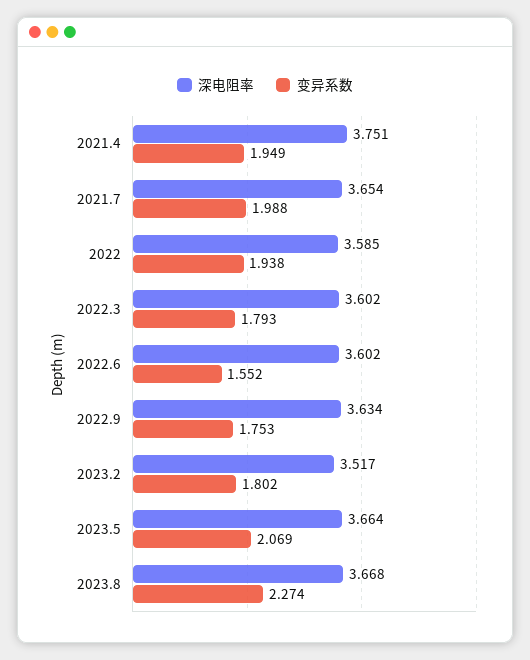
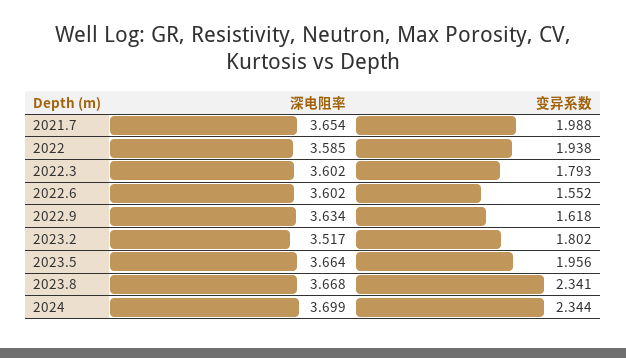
深电阻率, 2021.4: 3.751 -> none
变异系数, 2021.4: 1.949 -> none
变异系数, 2022.9: 1.753 -> 1.618
变异系数, 2023.5: 2.069 -> 1.956
变异系数, 2023.8: 2.274 -> 2.341
深电阻率, 2024: none -> 3.699
变异系数, 2024: none -> 2.344

